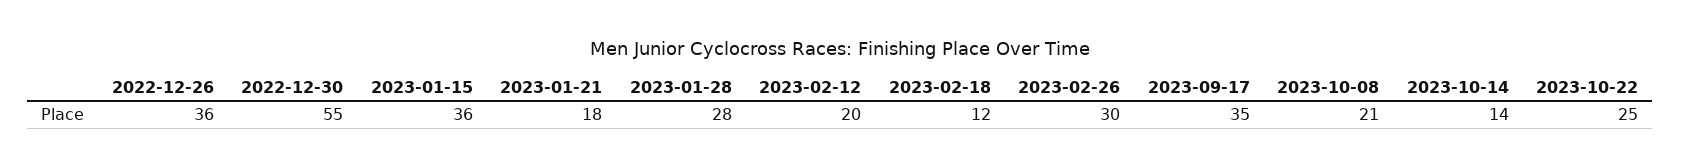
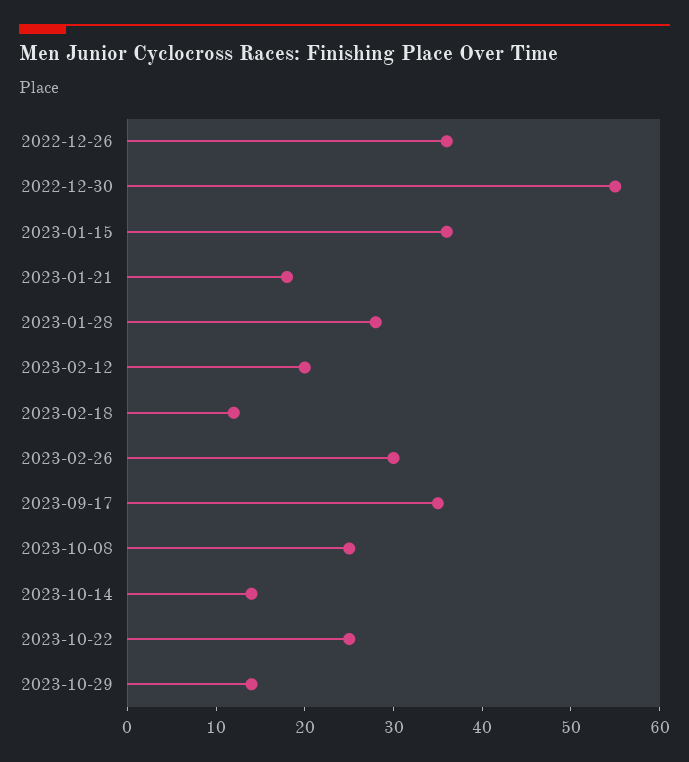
2023-10-08: 21 -> 25
2023-10-29: none -> 14

